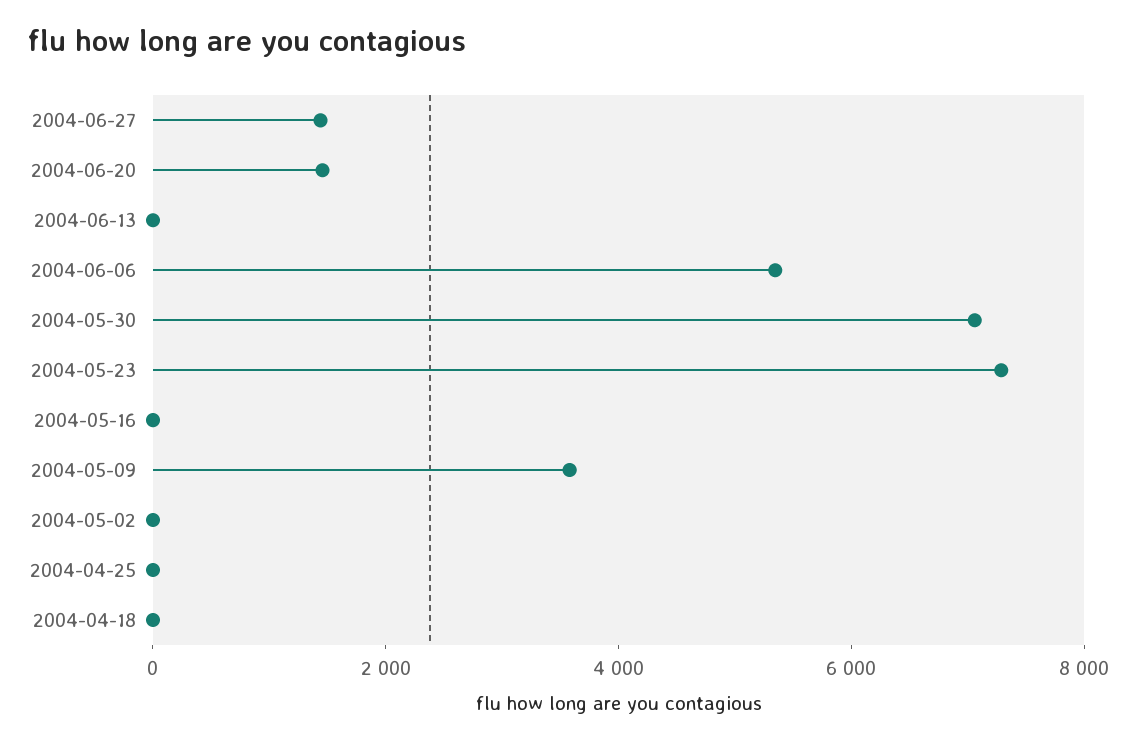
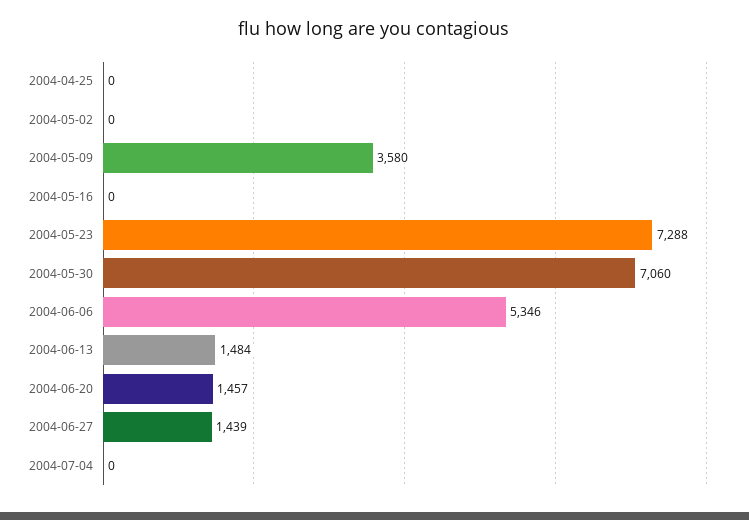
2004-06-13: 0 -> 1484
2004-04-18: 0 -> none
2004-07-04: none -> 0

